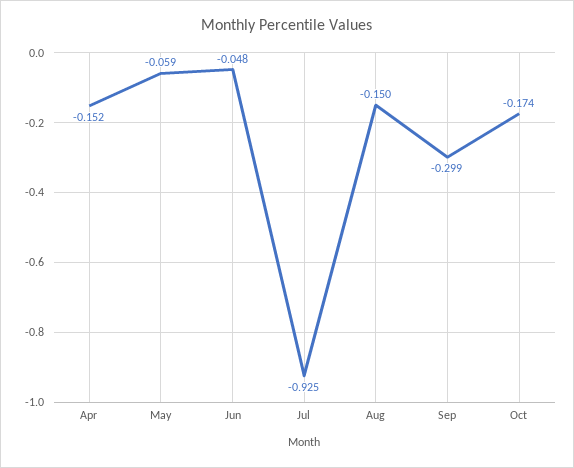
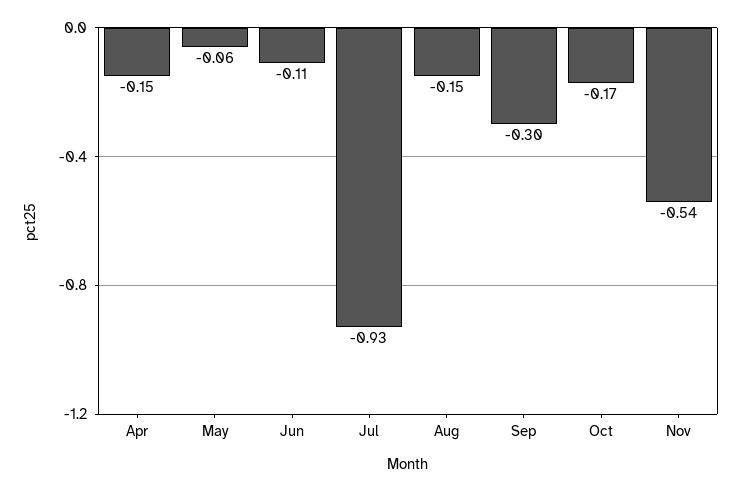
Jun: -0.048 -> -0.11
Nov: none -> -0.54

